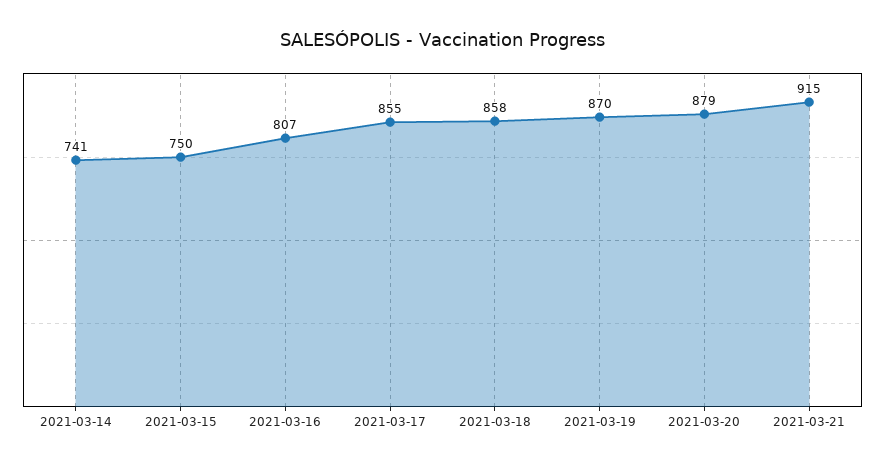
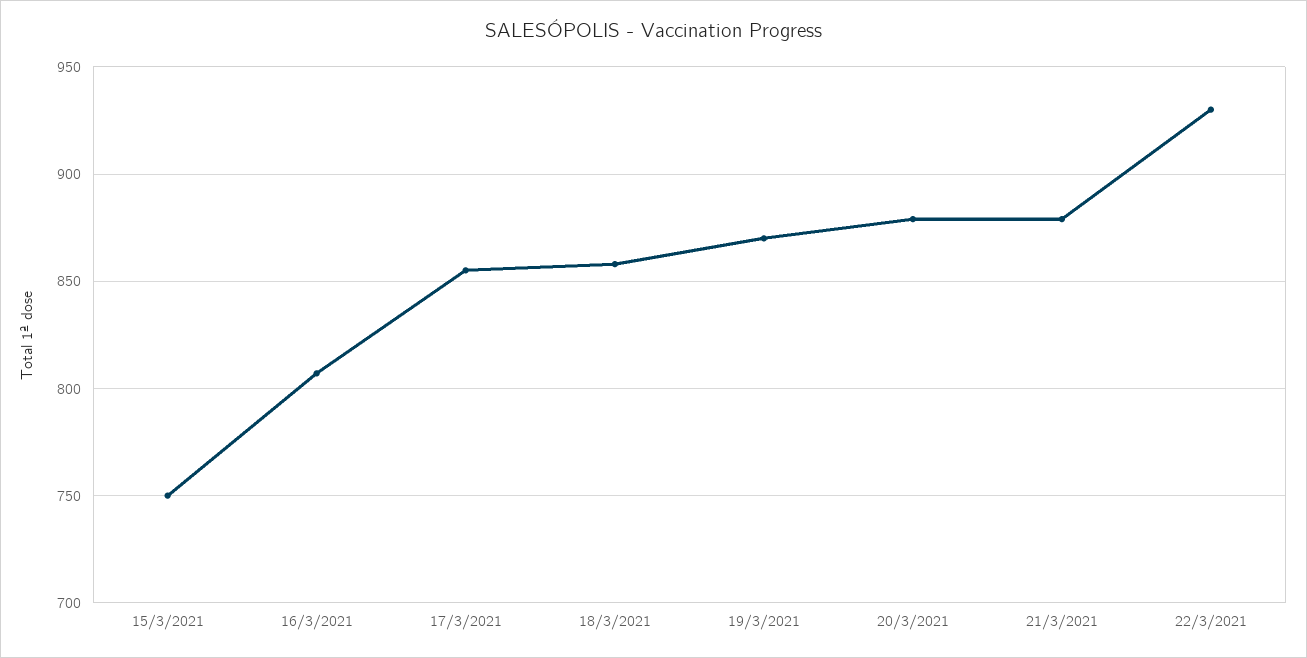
2021-03-14: 741 -> none
2021-03-21: 915 -> 880
22/3/2021: none -> 930

